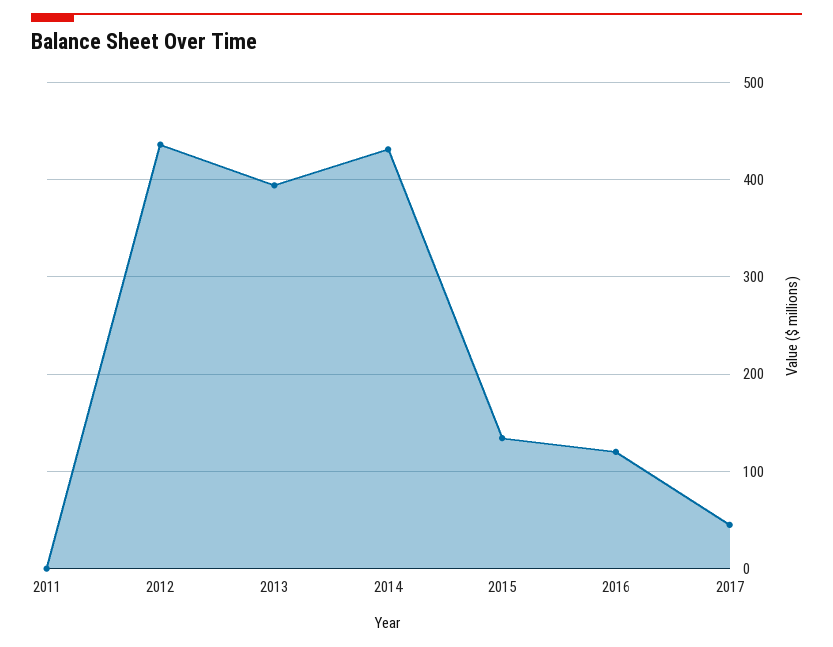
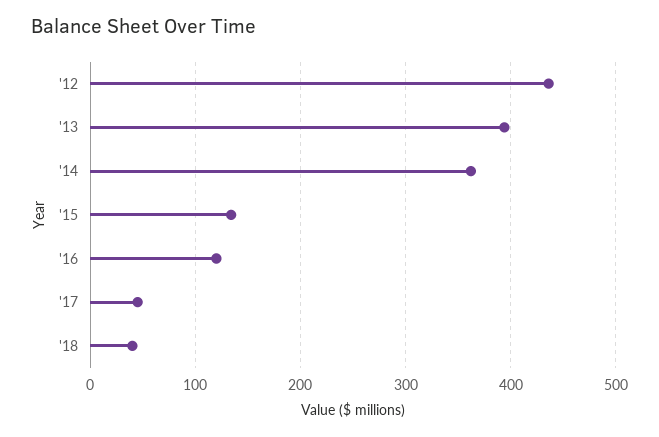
2011: 0 -> none
2014: 430 -> 360
'18: none -> 40

